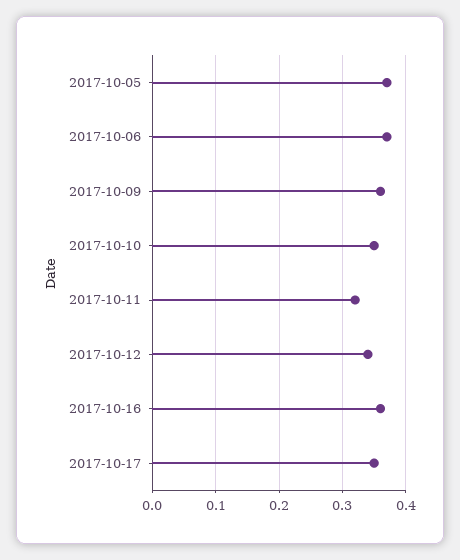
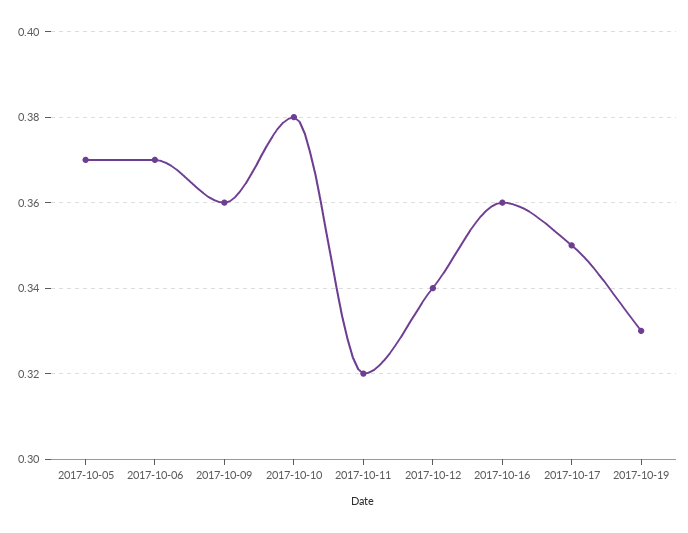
2017-10-10: 0.35 -> 0.38
2017-10-19: none -> 0.33

